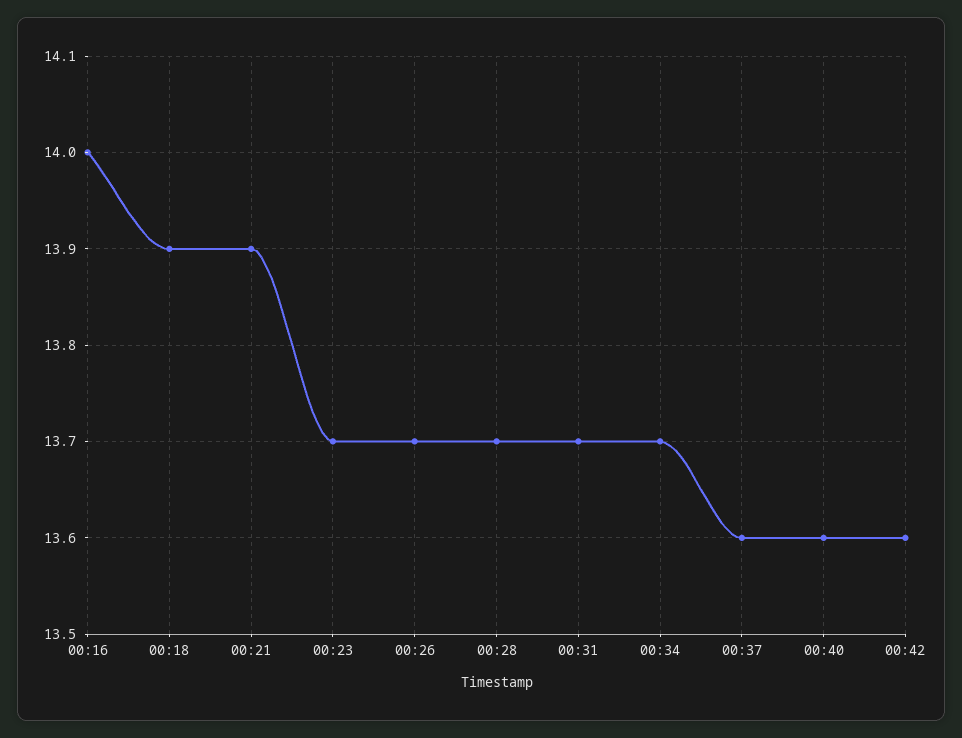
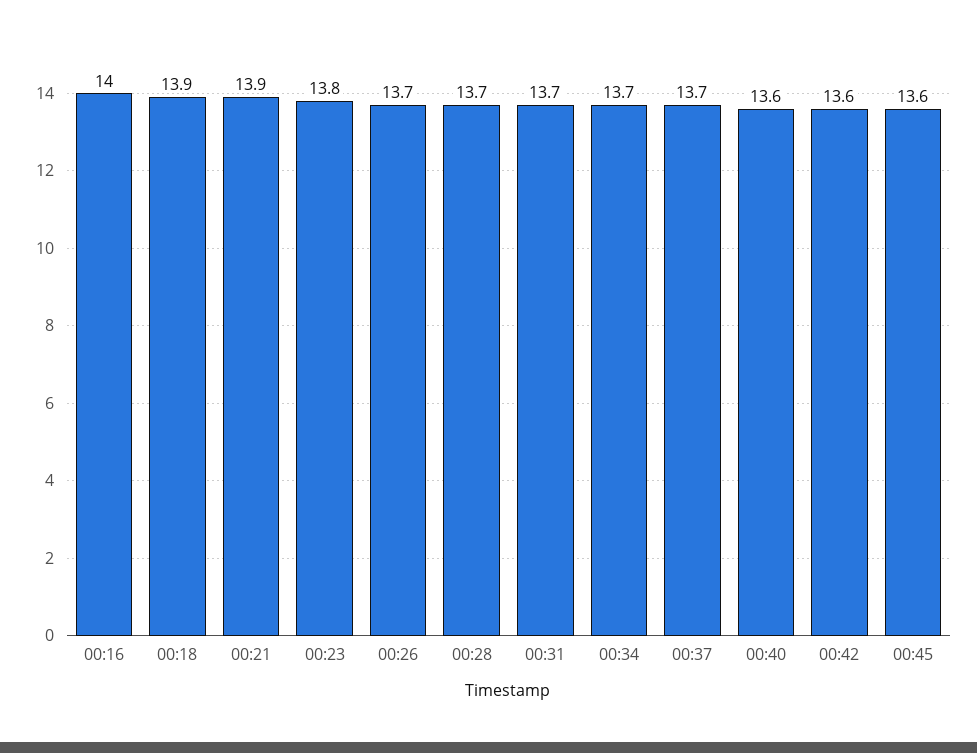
00:23: 13.7 -> 13.8
00:37: 13.6 -> 13.7
00:45: none -> 13.6

